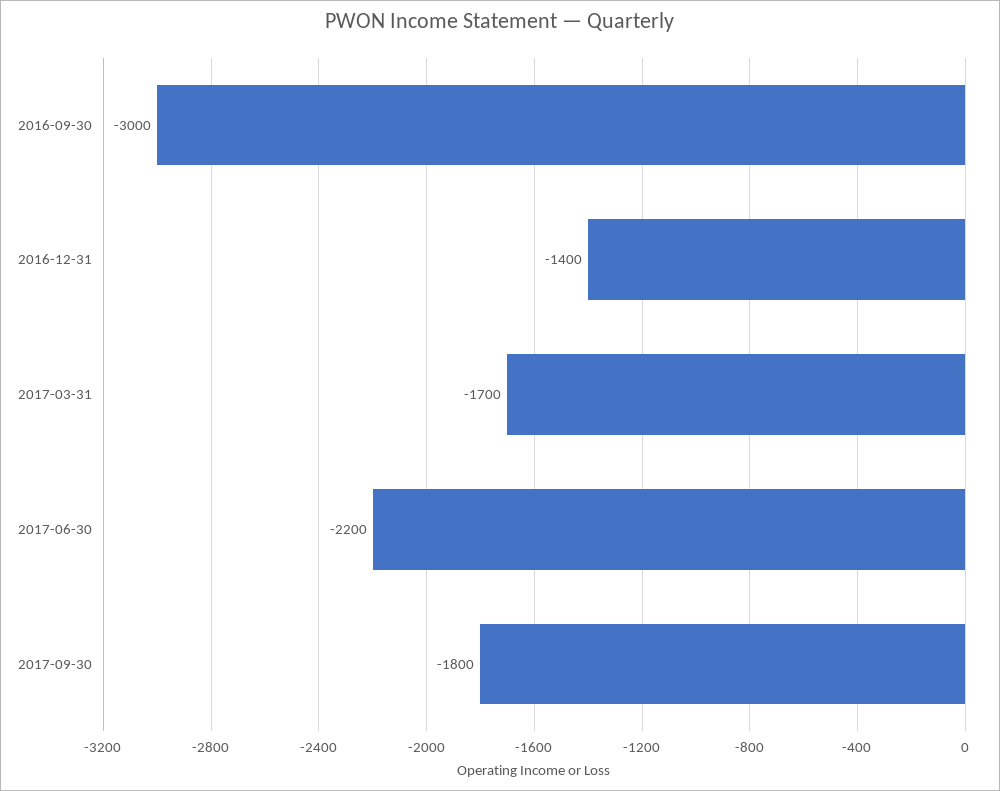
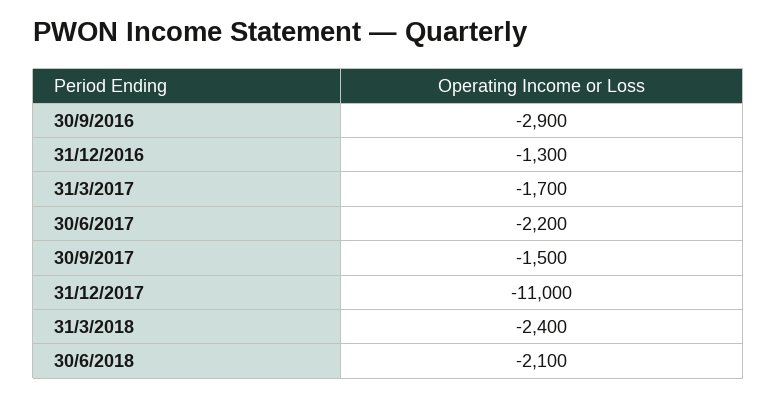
2016-09-30: -3000 -> -2900
2016-12-31: -1400 -> -1300
2017-09-30: -1800 -> -1500
31/12/2017: none -> -11000
31/3/2018: none -> -2400
30/6/2018: none -> -2100

